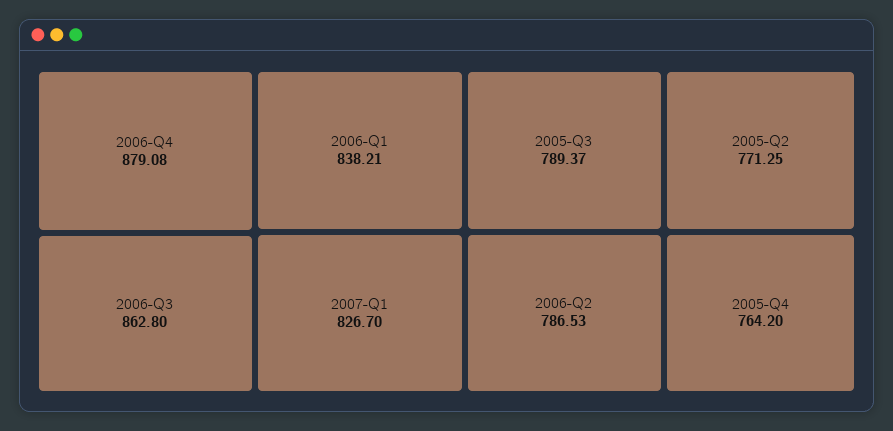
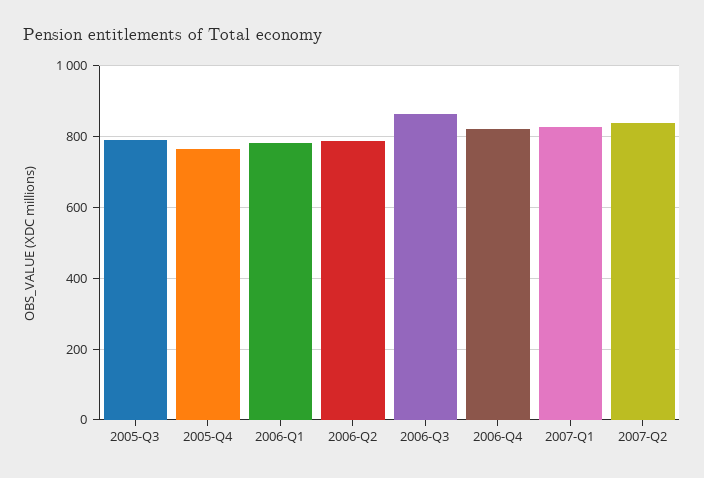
2006-Q4: 879.08 -> 820
2006-Q1: 838.21 -> 780
2005-Q2: 771.25 -> none
2007-Q2: none -> 840

